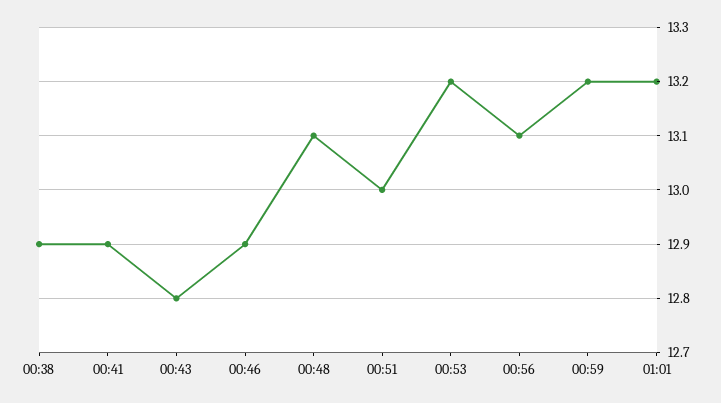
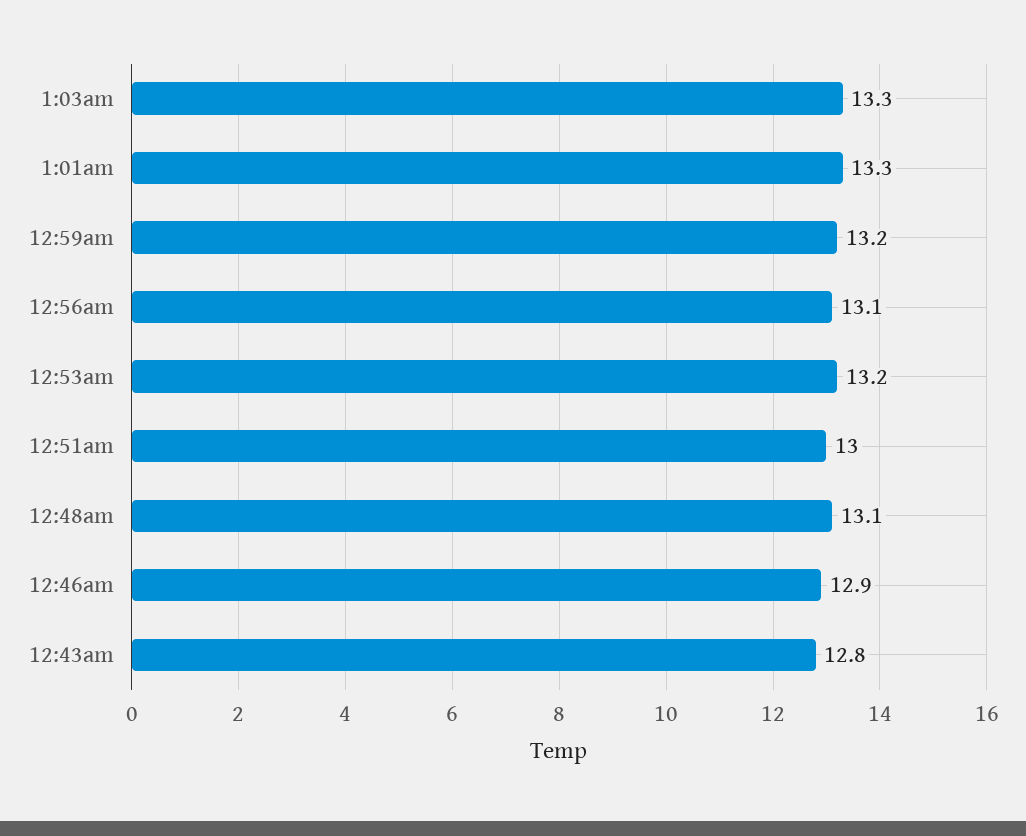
00:38: 12.9 -> none
00:41: 12.9 -> none
01:01: 13.2 -> 13.3
1:03am: none -> 13.3

